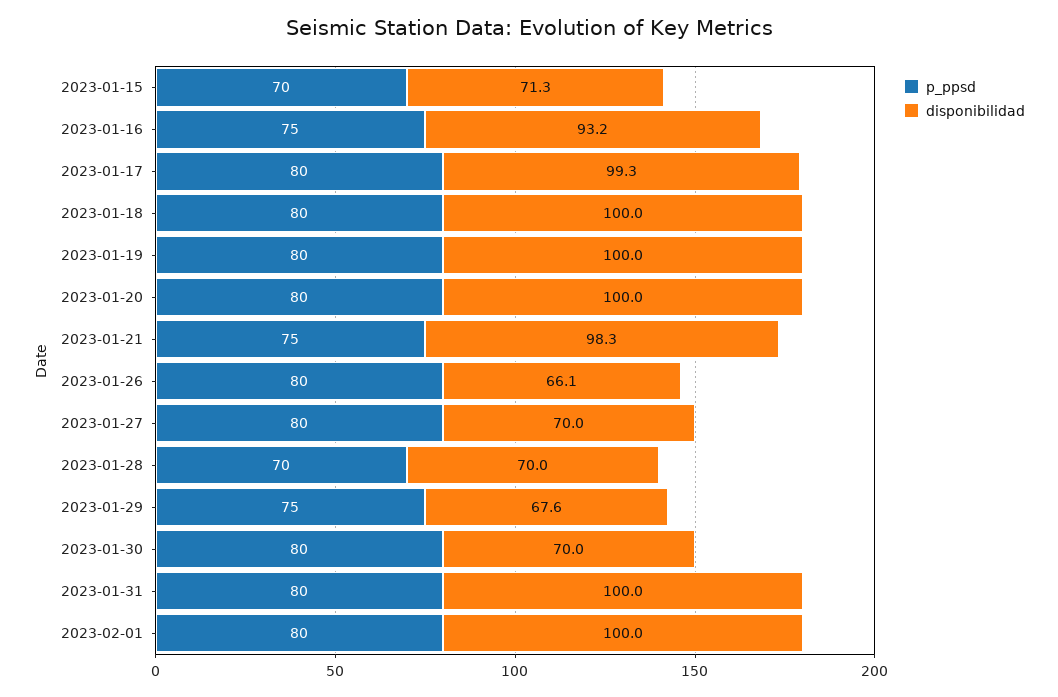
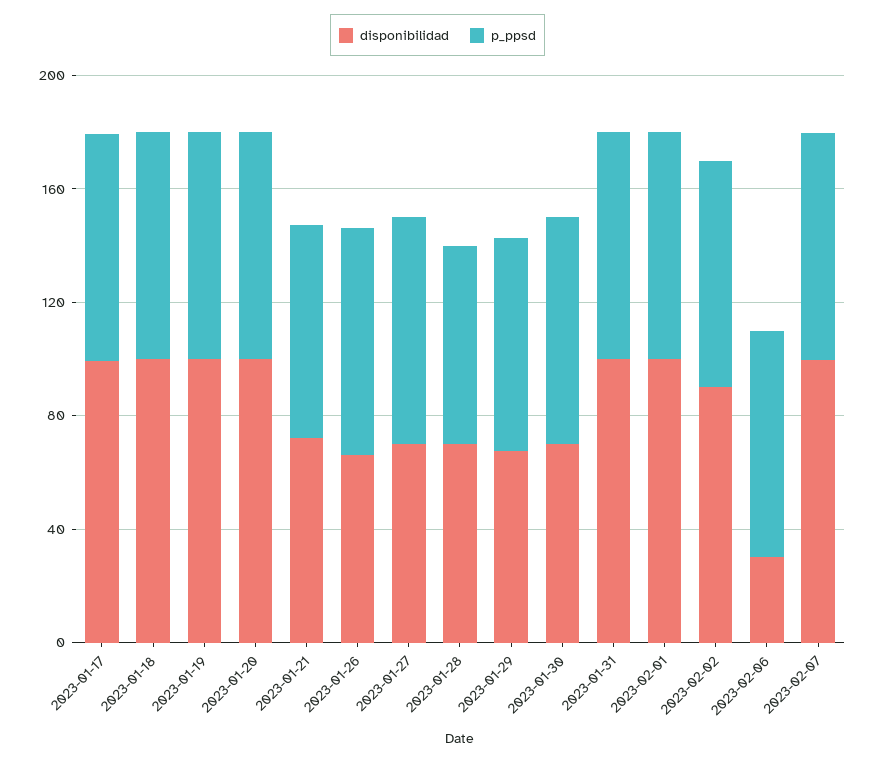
p_ppsd, 2023-01-15: 70 -> none
disponibilidad, 2023-01-15: 71.3 -> none
p_ppsd, 2023-01-16: 75 -> none
disponibilidad, 2023-01-16: 93.2 -> none
disponibilidad, 2023-01-21: 98.3 -> 70
disponibilidad, 2023-02-02: none -> 90
p_ppsd, 2023-02-02: none -> 80
disponibilidad, 2023-02-06: none -> 30
p_ppsd, 2023-02-06: none -> 80
disponibilidad, 2023-02-07: none -> 100
p_ppsd, 2023-02-07: none -> 80

